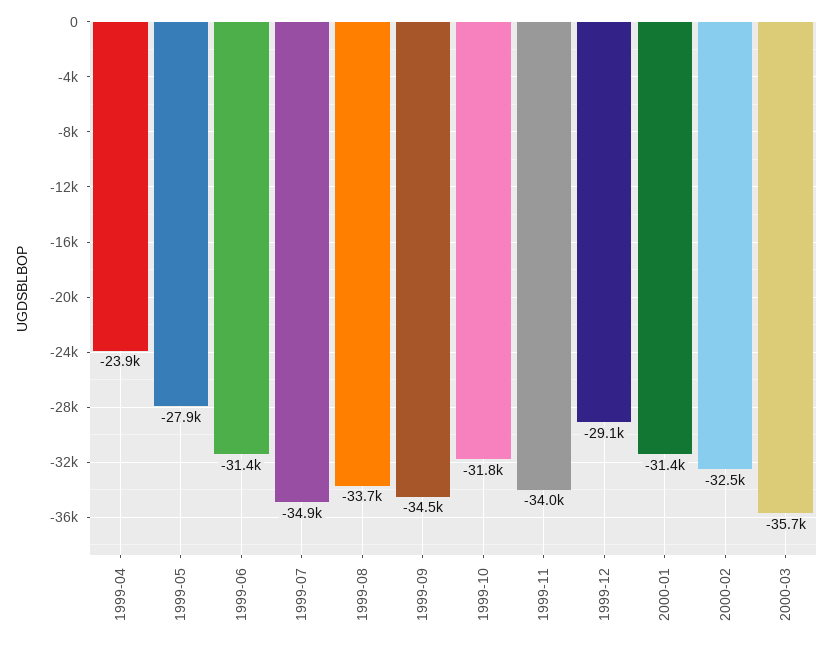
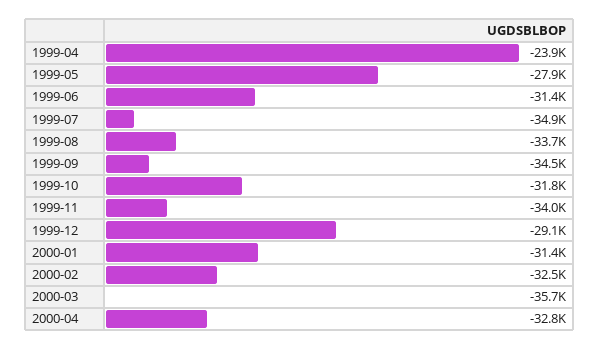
2000-04: none -> -32800

